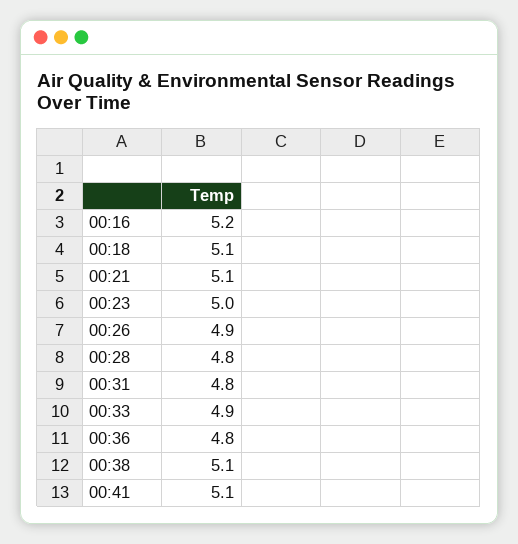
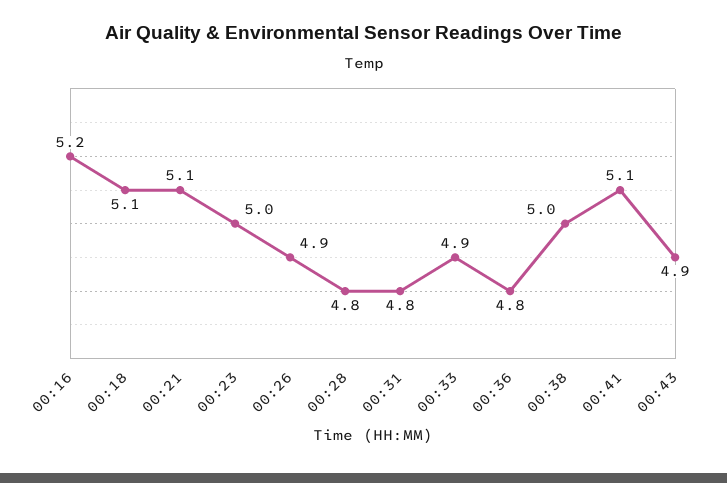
00:38: 5.1 -> 5
00:43: none -> 4.9

